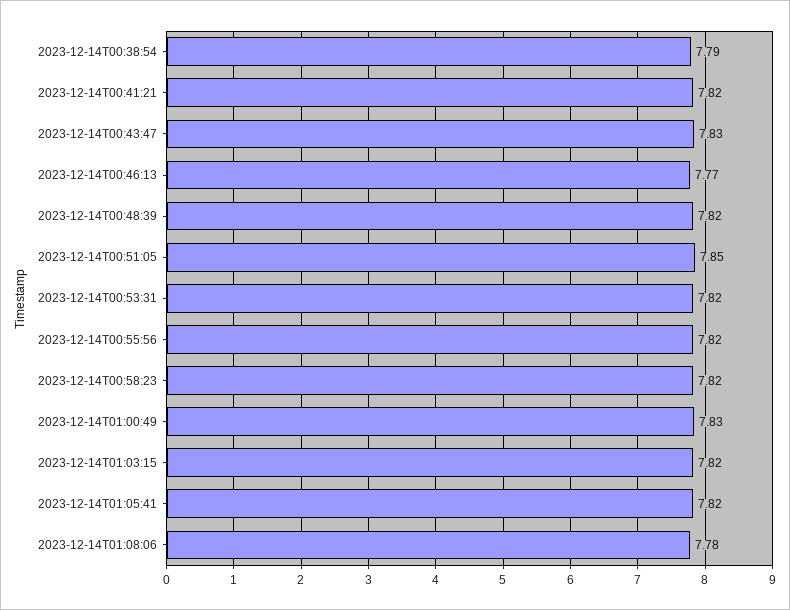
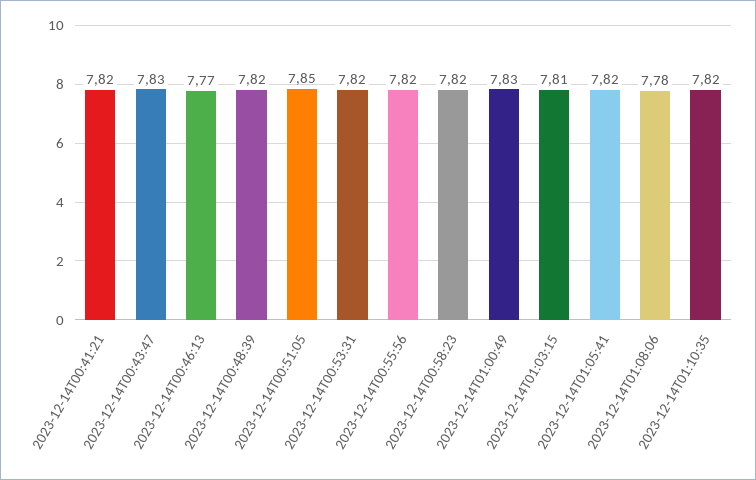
2023-12-14T00:38:54: 7.79 -> none
2023-12-14T01:03:15: 7.82 -> 7.81
2023-12-14T01:10:35: none -> 7.82

